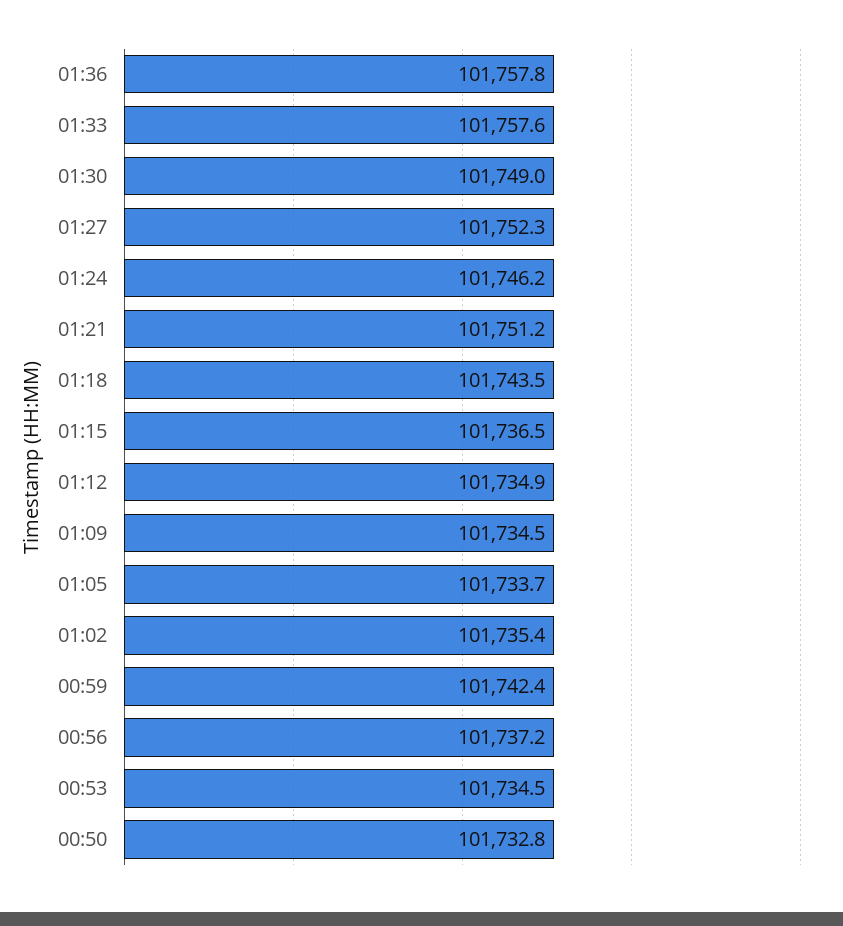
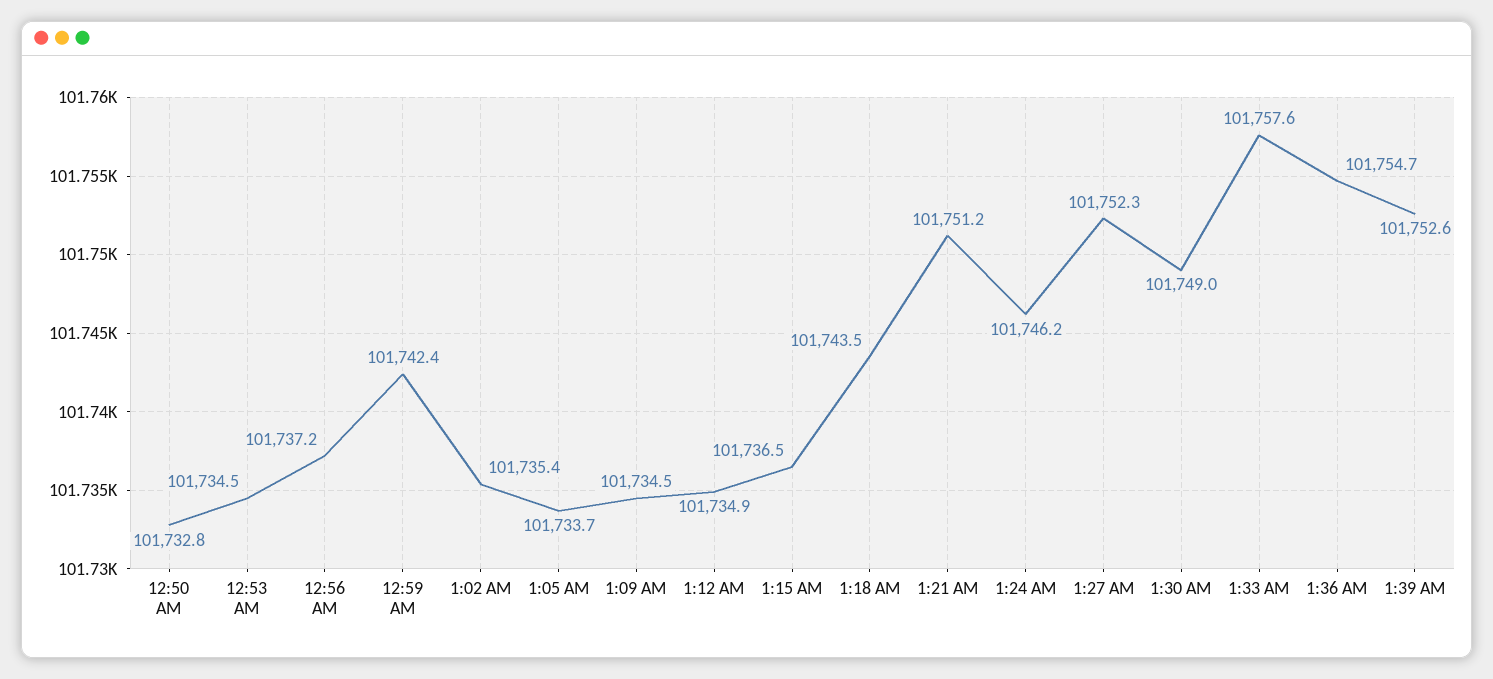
01:36: 101757.8 -> 101754.7
1:39 AM: none -> 101752.6

